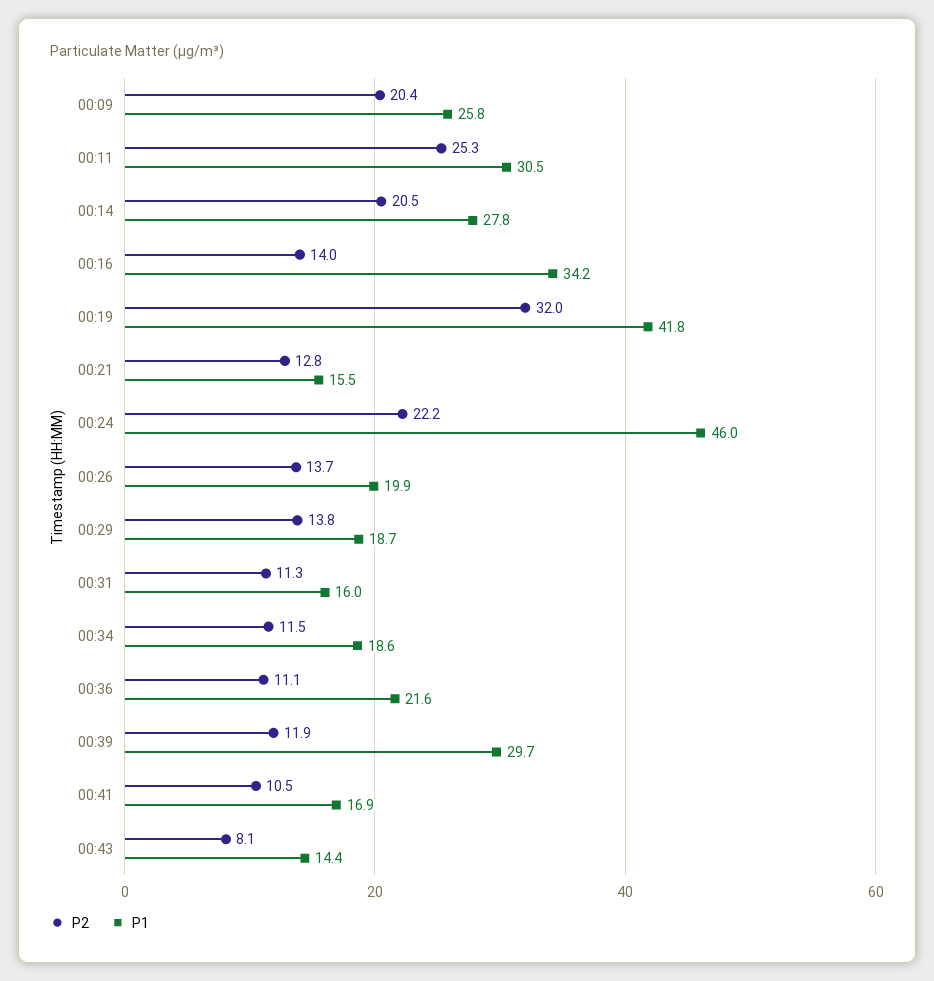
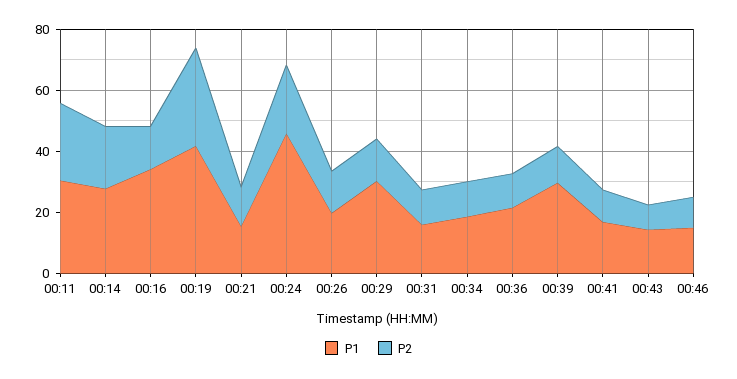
P2, 00:09: 20.4 -> none
P1, 00:09: 25.8 -> none
P1, 00:29: 18.7 -> 30
P1, 00:46: none -> 15
P2, 00:46: none -> 10

